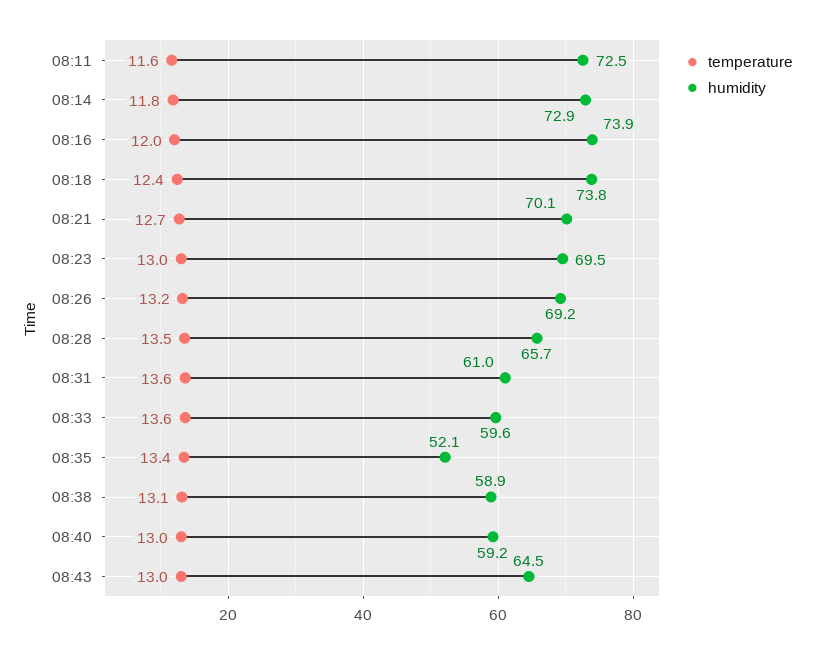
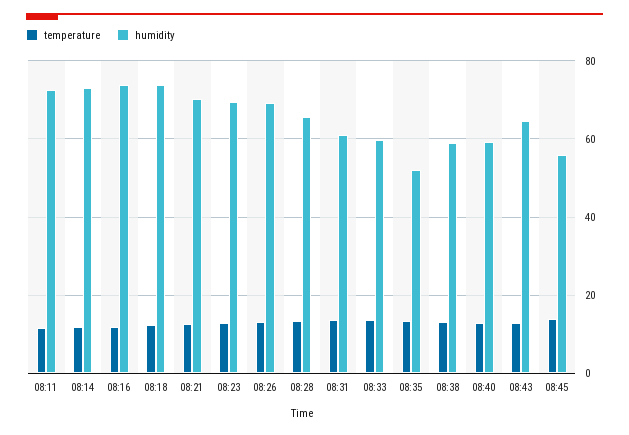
temperature, 08:45: none -> 14
humidity, 08:45: none -> 56

